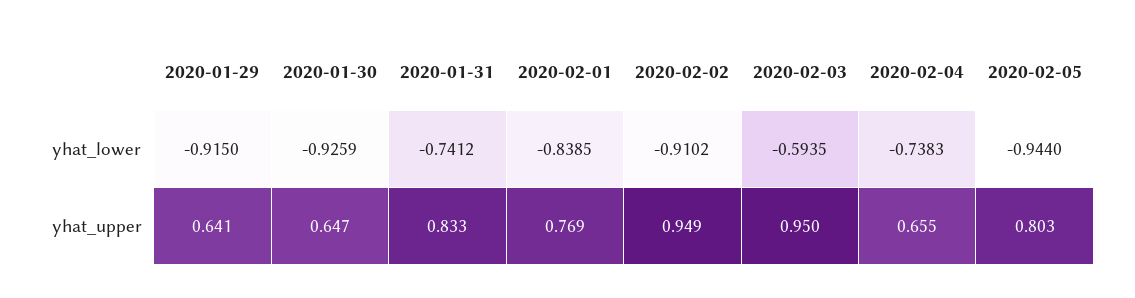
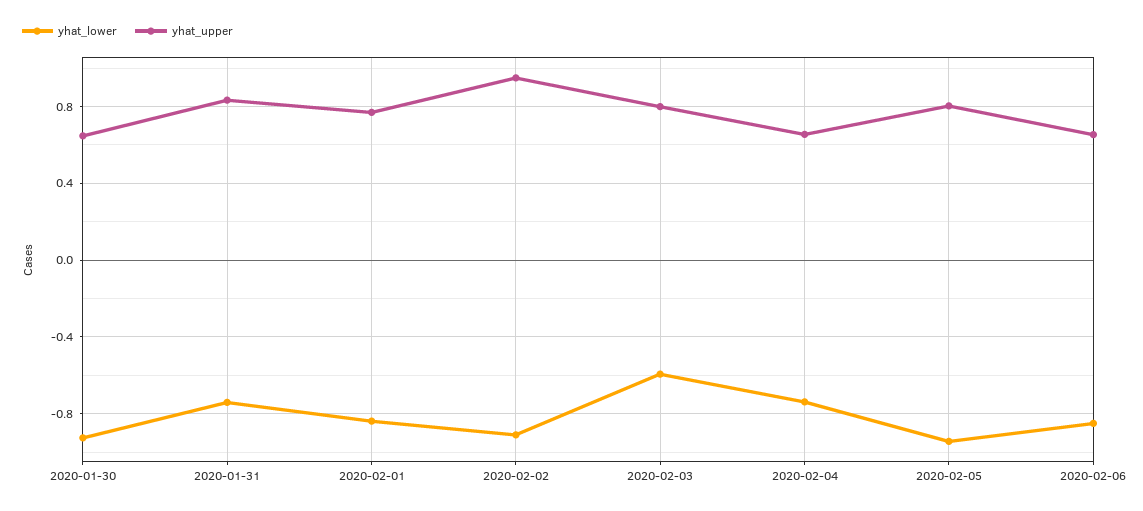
yhat_lower, 2020-01-29: -0.915 -> none
yhat_upper, 2020-01-29: 0.641 -> none
yhat_upper, 2020-02-03: 0.95 -> 0.8
yhat_lower, 2020-02-06: none -> -0.85
yhat_upper, 2020-02-06: none -> 0.65

